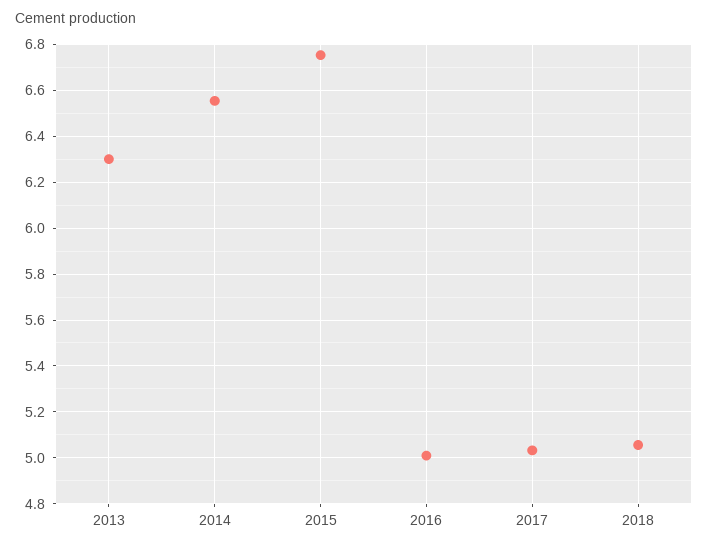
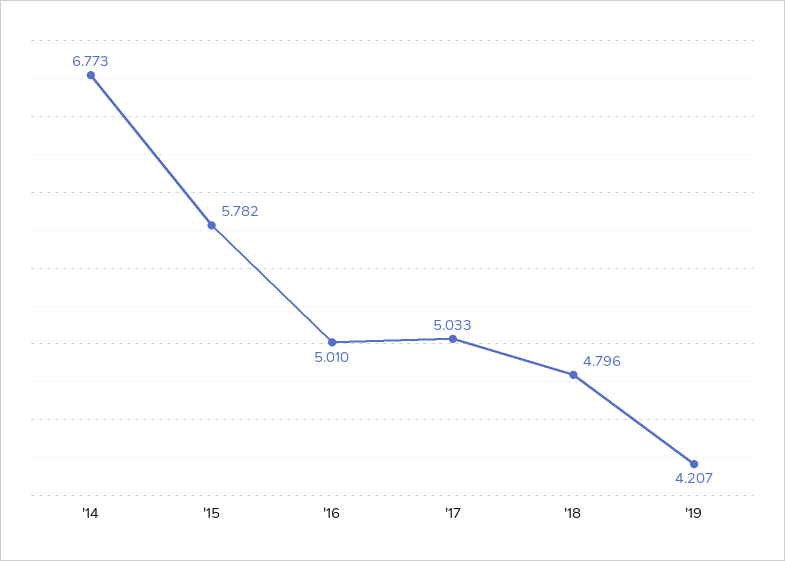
2013: 6.3 -> none
2014: 6.55 -> 6.773
2015: 6.75 -> 5.782
2018: 5.05 -> 4.796
'19: none -> 4.207

